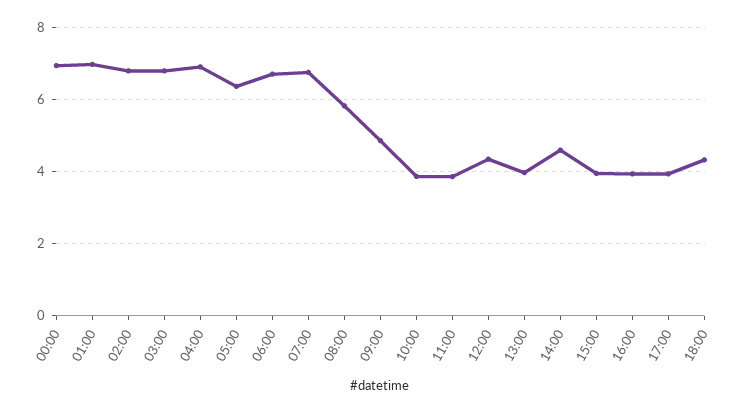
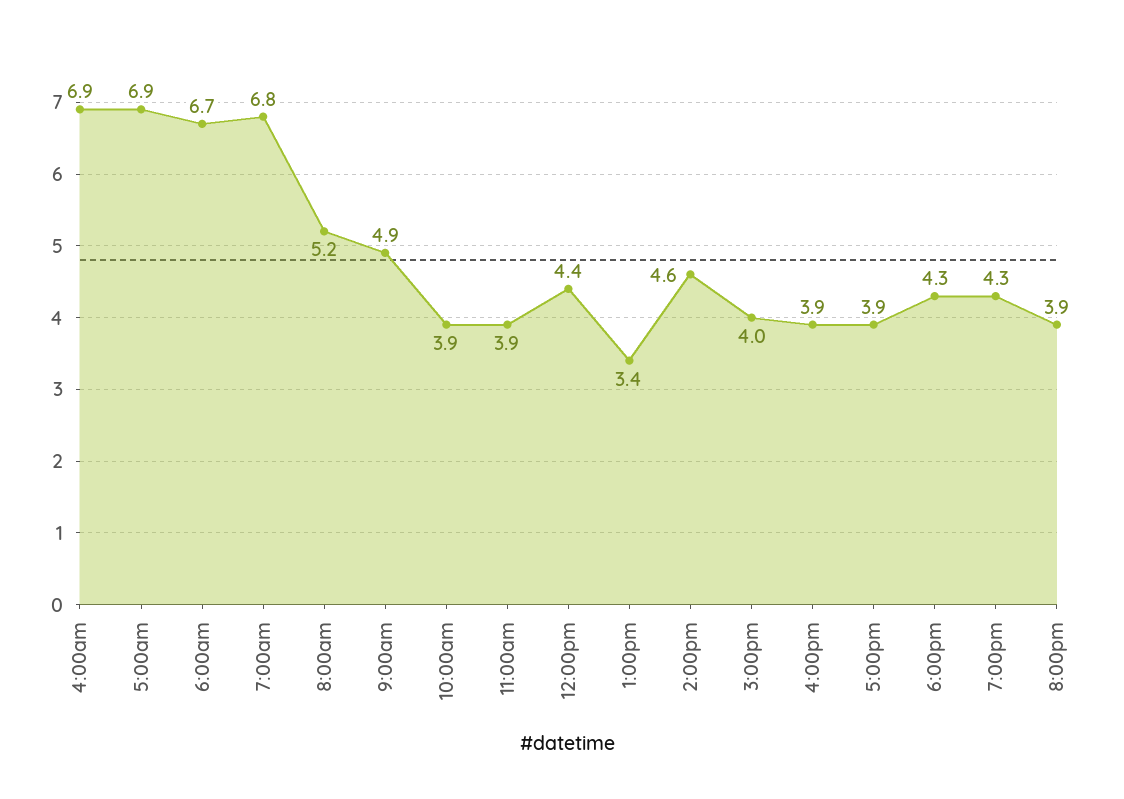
00:00: 7 -> none
01:00: 7 -> none
02:00: 6.8 -> none
03:00: 6.8 -> none
05:00: 6.4 -> 6.9
08:00: 5.8 -> 5.2
13:00: 4 -> 3.4
7:00pm: none -> 4.3
8:00pm: none -> 3.9

